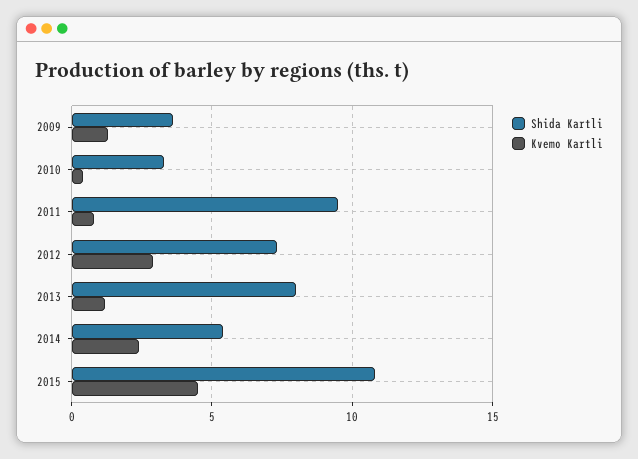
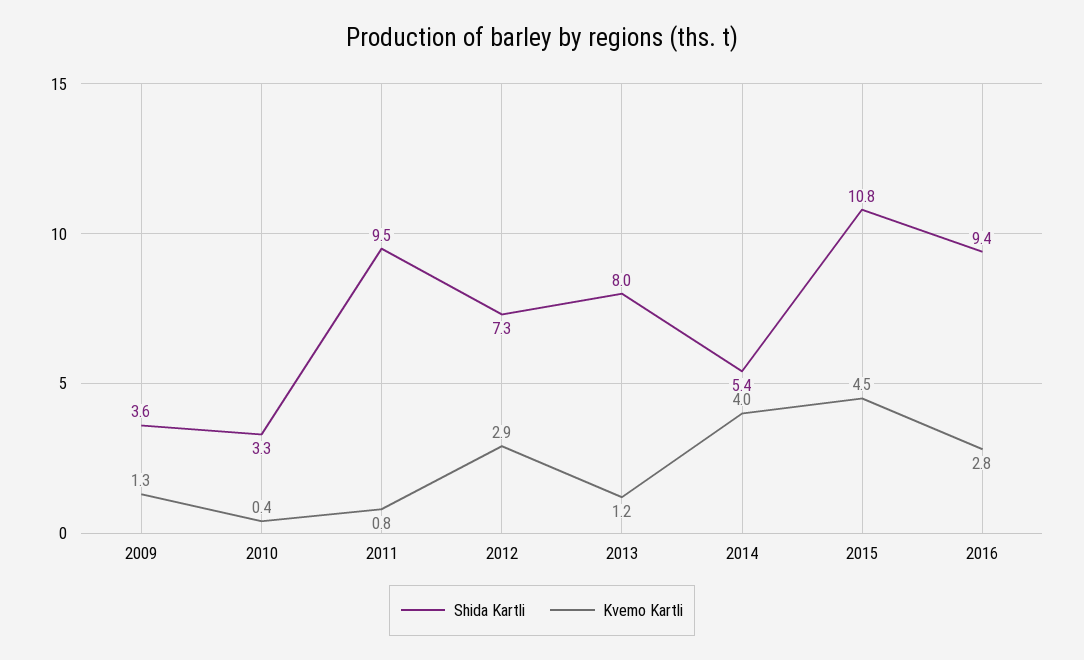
Kvemo Kartli, 2014: 2.5 -> 4
Shida Kartli, 2016: none -> 9.4
Kvemo Kartli, 2016: none -> 2.8

